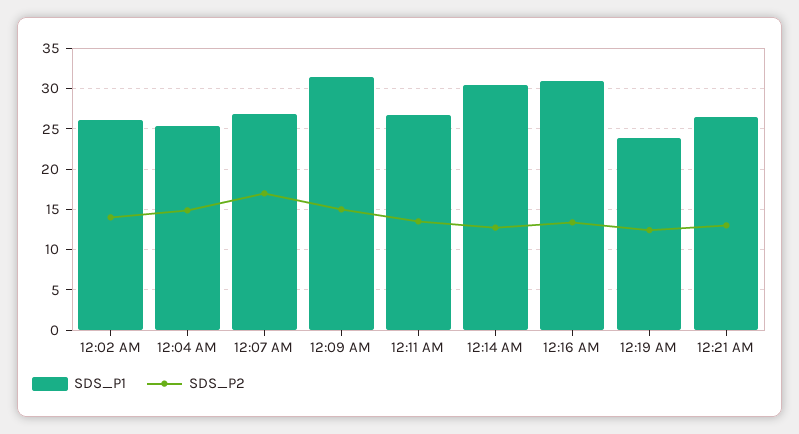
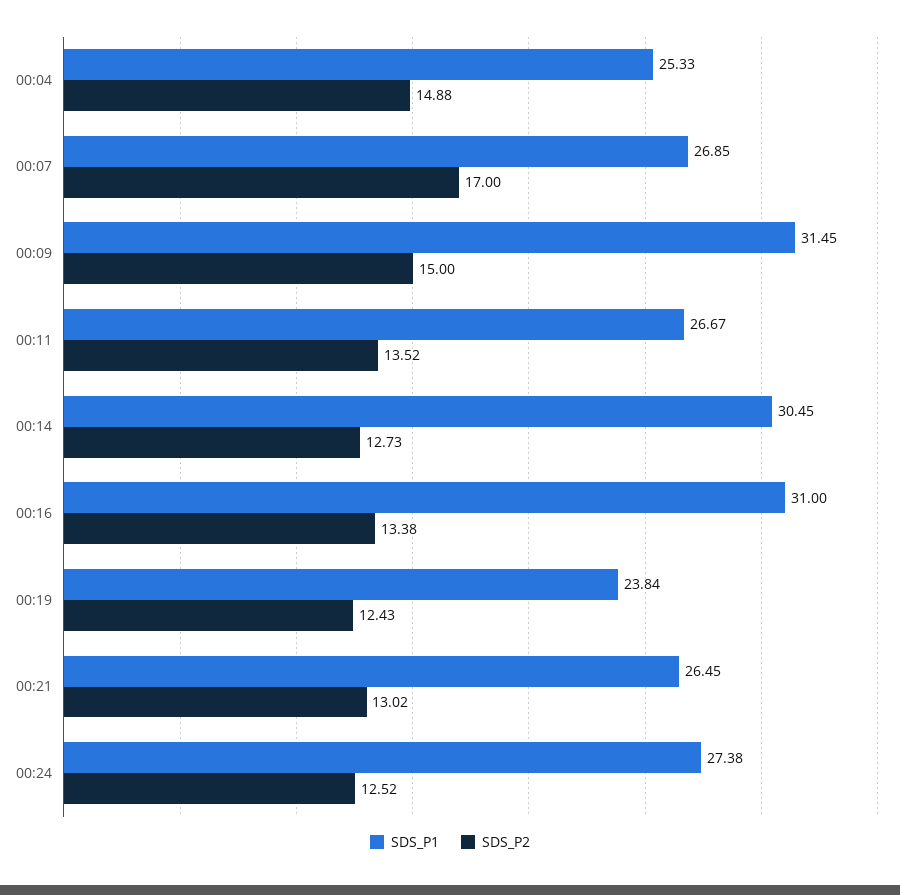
SDS_P1, 12:02 AM: 26 -> none
SDS_P2, 12:02 AM: 14 -> none
SDS_P1, 00:24: none -> 27.38
SDS_P2, 00:24: none -> 12.52

